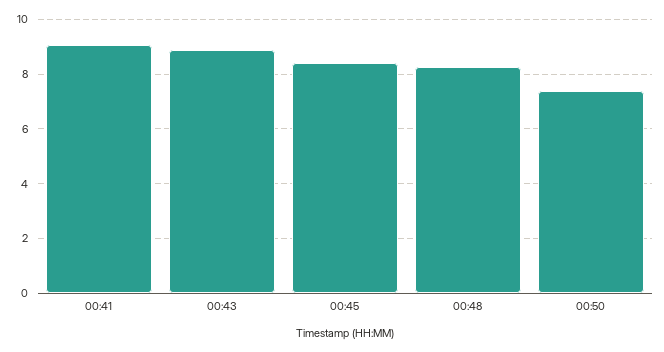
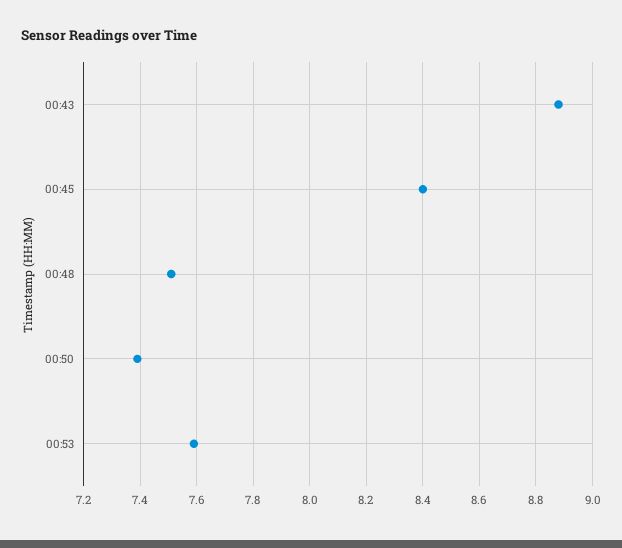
00:41: 9 -> none
00:48: 8.25 -> 7.5
00:53: none -> 7.6

